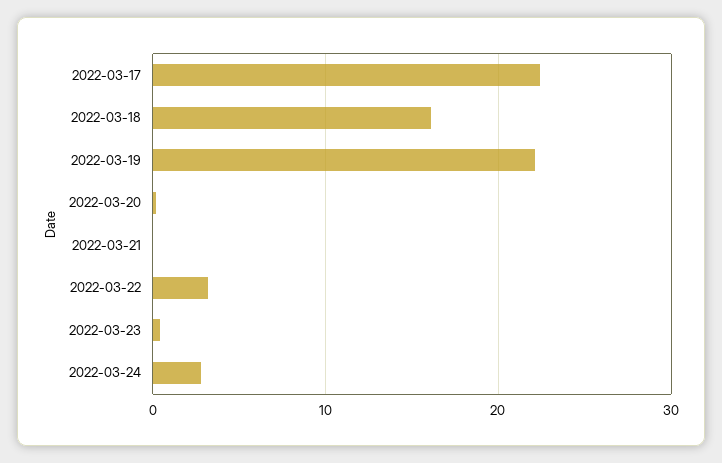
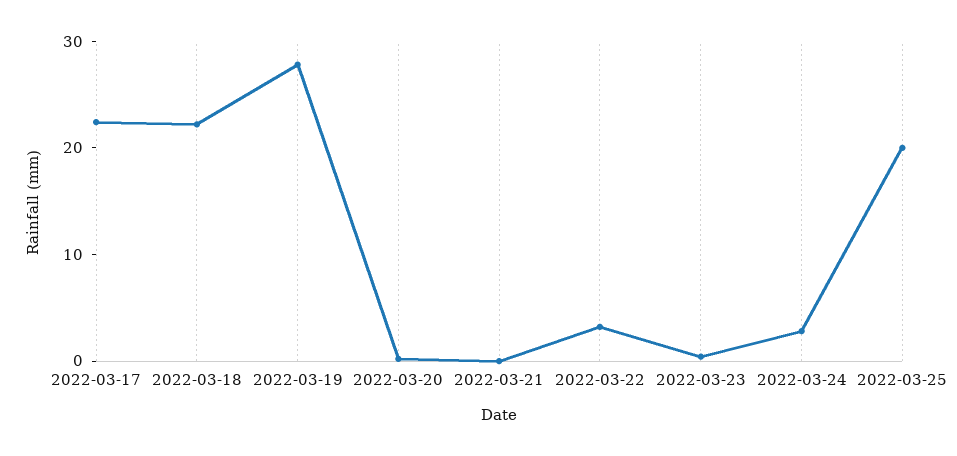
2022-03-18: 16 -> 22
2022-03-19: 22 -> 28
2022-03-25: none -> 20

